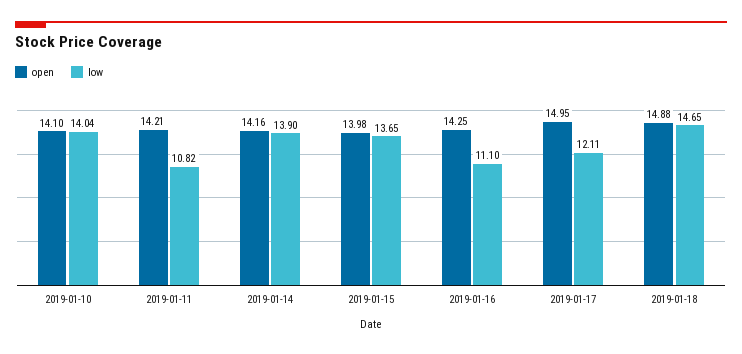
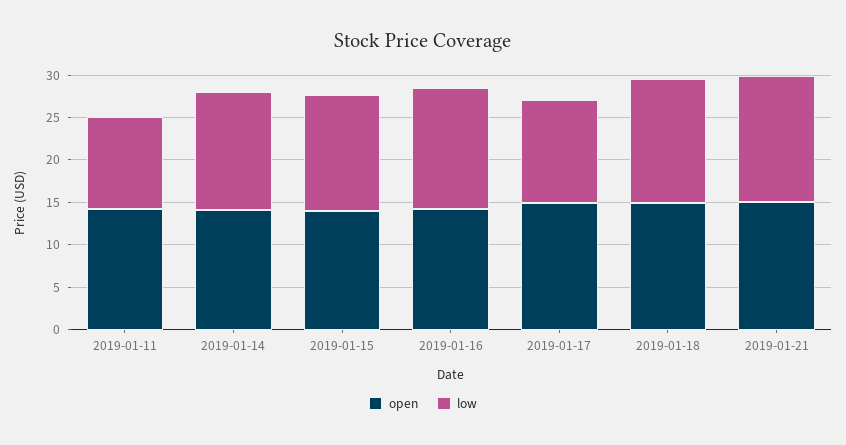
open, 2019-01-10: 14.1 -> none
low, 2019-01-10: 14.04 -> none
low, 2019-01-16: 11.1 -> 14
open, 2019-01-21: none -> 15
low, 2019-01-21: none -> 15

